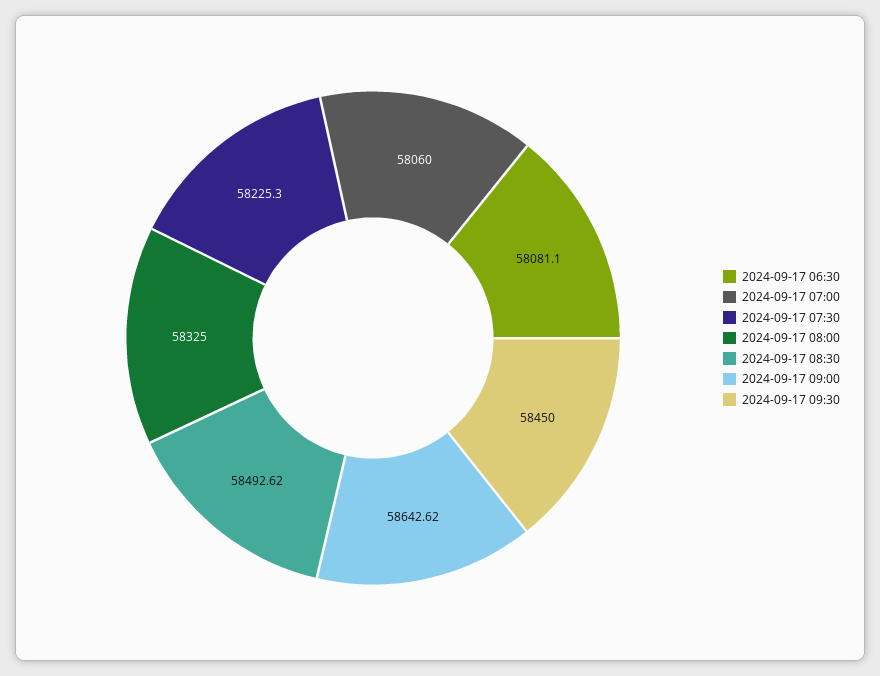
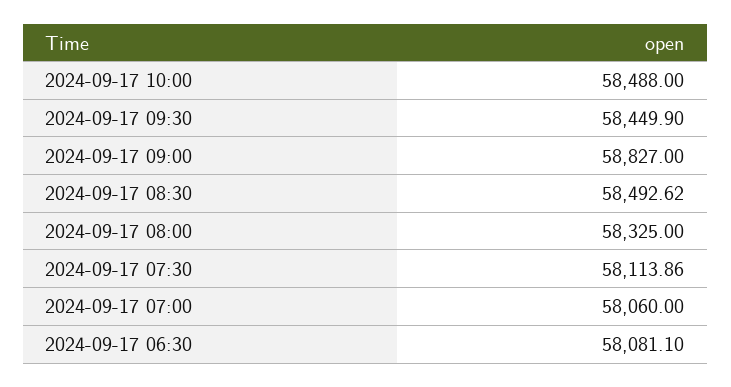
2024-09-17 07:30: 58225.3 -> 58113.86
2024-09-17 09:00: 58642.62 -> 58827
2024-09-17 09:30: 58450 -> 58449.9
2024-09-17 10:00: none -> 58488

